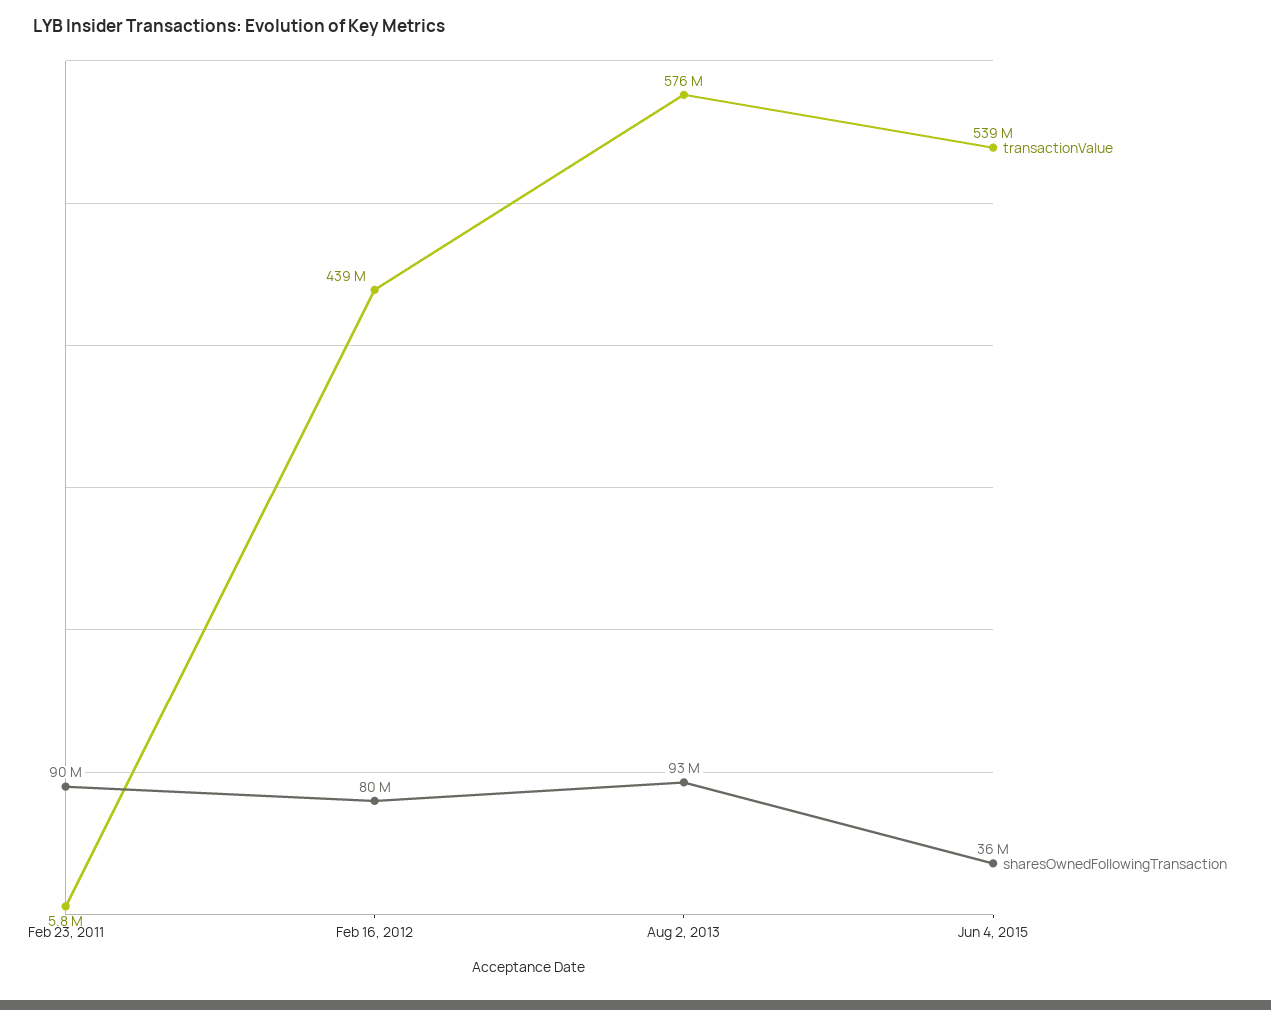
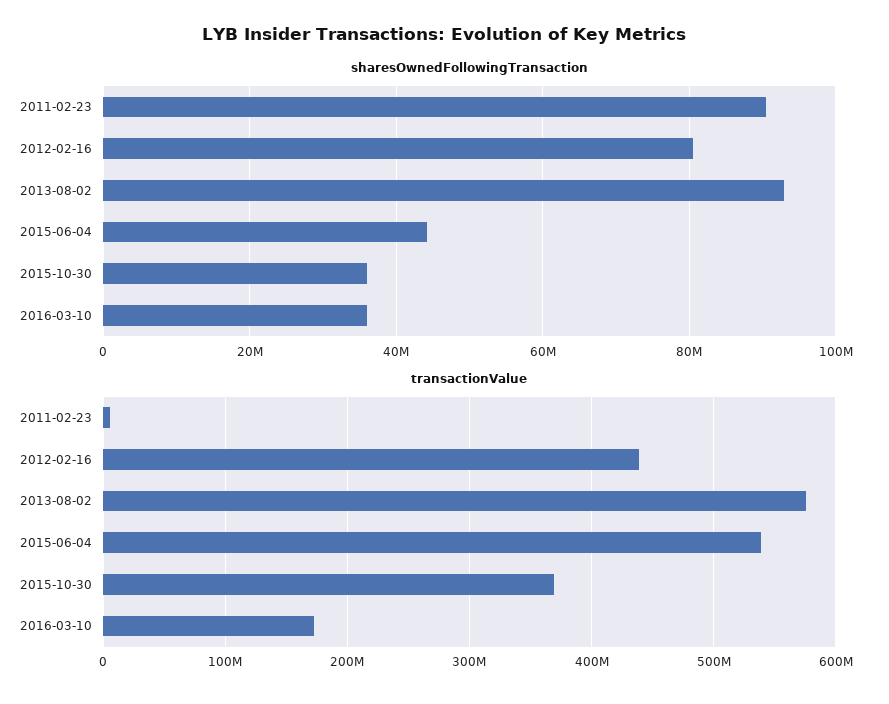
sharesOwnedFollowingTransaction, Jun 4, 2015: 36000000 -> 44000000
sharesOwnedFollowingTransaction, 2015-10-30: none -> 36000000
sharesOwnedFollowingTransaction, 2016-03-10: none -> 36000000
transactionValue, 2015-10-30: none -> 370000000
transactionValue, 2016-03-10: none -> 170000000

